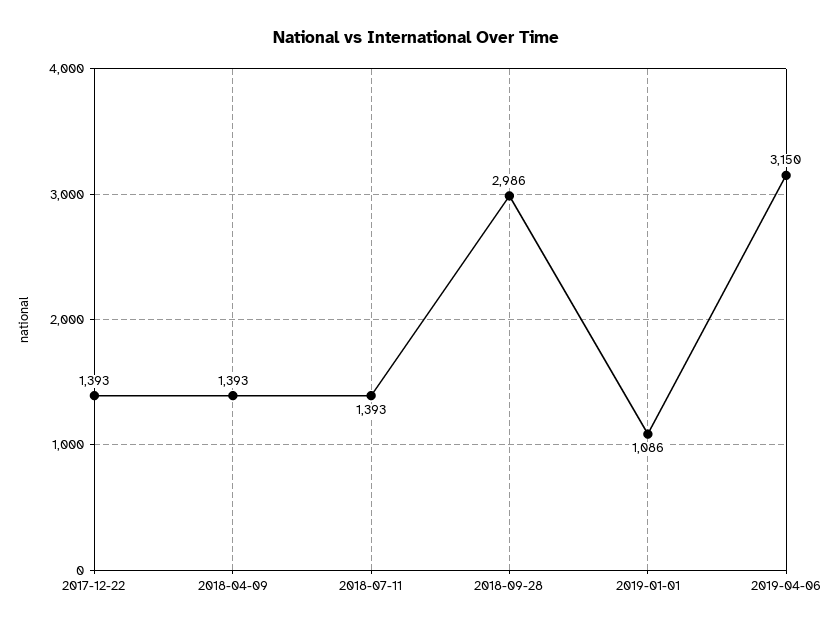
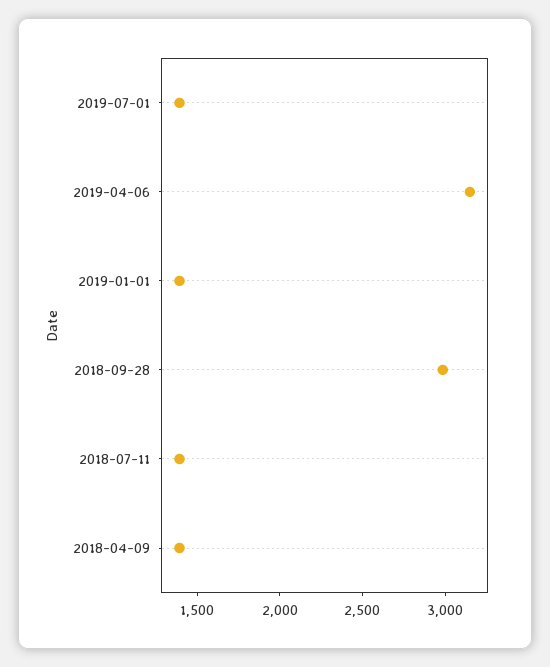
2017-12-22: 1393 -> none
2019-01-01: 1086 -> 1400
2019-07-01: none -> 1400

